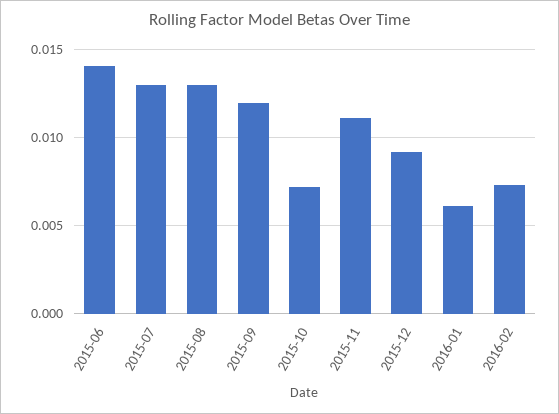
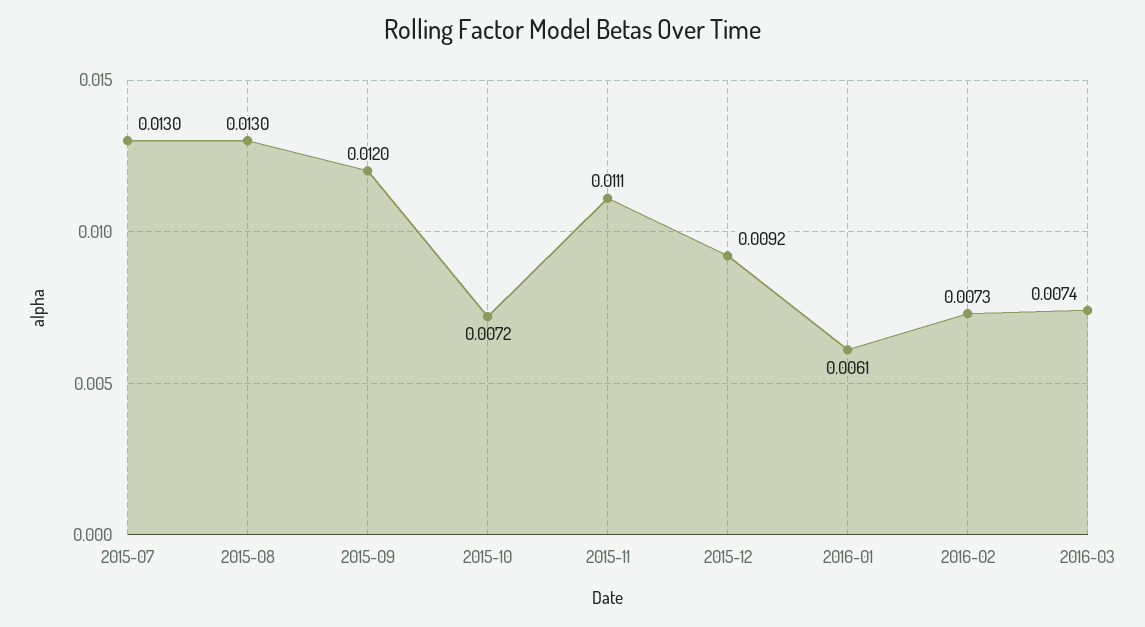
2015-06: 0.014 -> none
2016-03: none -> 0.0074

